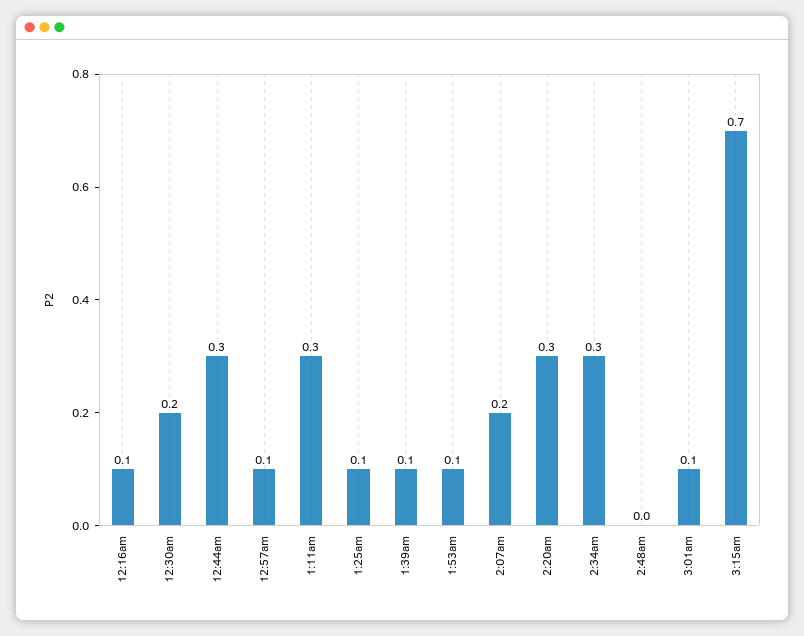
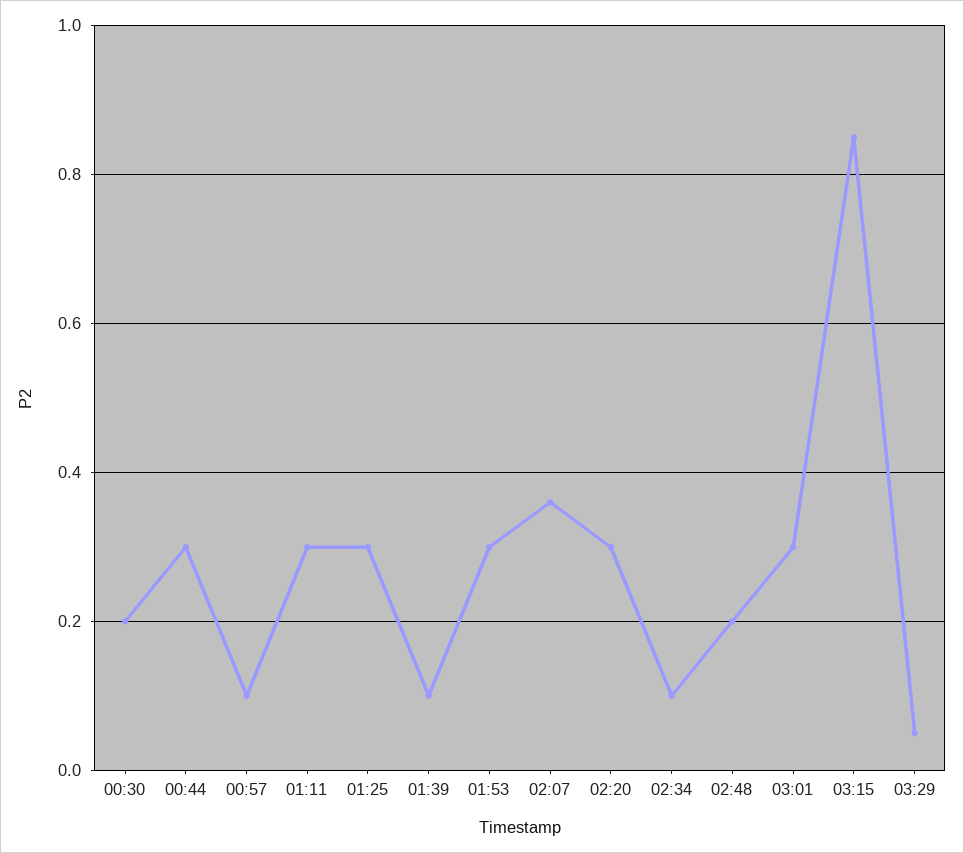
12:16am: 0.1 -> none
1:25am: 0.1 -> 0.3
1:53am: 0.1 -> 0.3
2:07am: 0.2 -> 0.35
2:34am: 0.3 -> 0.1
2:48am: 0 -> 0.2
3:01am: 0.1 -> 0.3
3:15am: 0.7 -> 0.85
03:29: none -> 0.05

